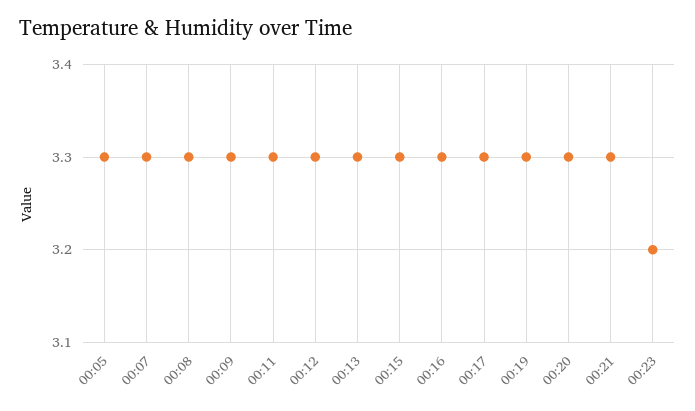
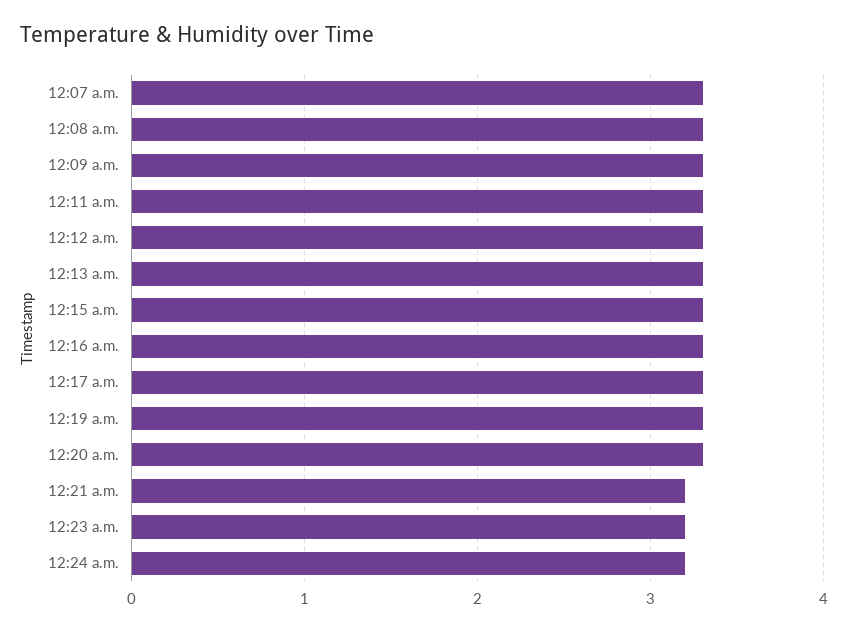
00:05: 3.3 -> none
00:21: 3.3 -> 3.2
12:24 a.m.: none -> 3.2

